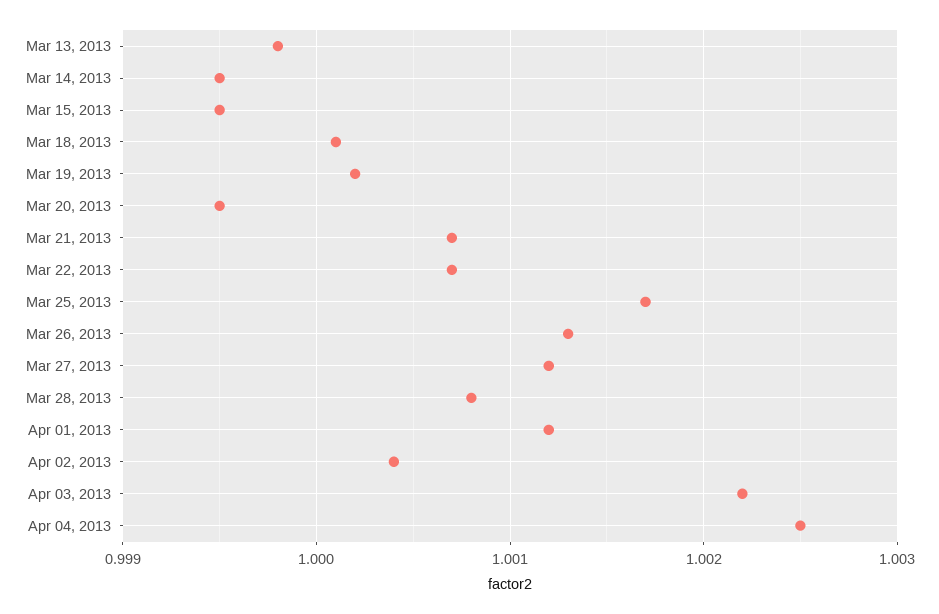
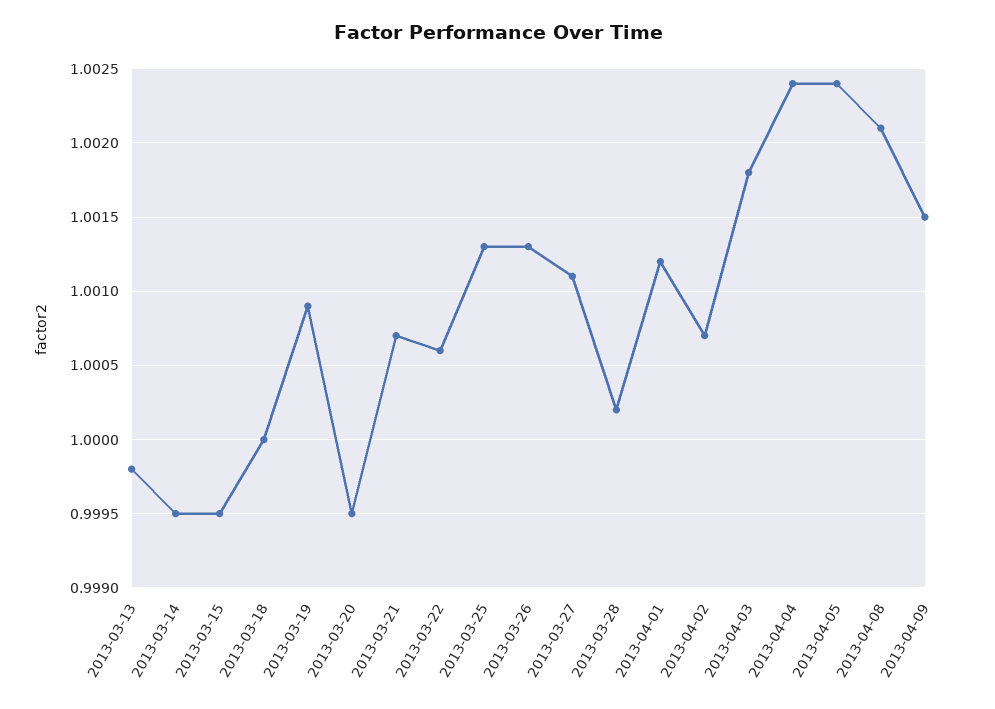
Mar 18, 2013: 1.0001 -> 1
Mar 19, 2013: 1.0002 -> 1.0009
Mar 22, 2013: 1.0007 -> 1.0006
Mar 25, 2013: 1.0017 -> 1.0013
Mar 27, 2013: 1.0012 -> 1.0011
Mar 28, 2013: 1.0008 -> 1.0002
Apr 02, 2013: 1.0004 -> 1.0007
Apr 03, 2013: 1.0022 -> 1.0018
Apr 04, 2013: 1.0025 -> 1.0024
2013-04-05: none -> 1.0024
2013-04-08: none -> 1.0021
2013-04-09: none -> 1.0015

